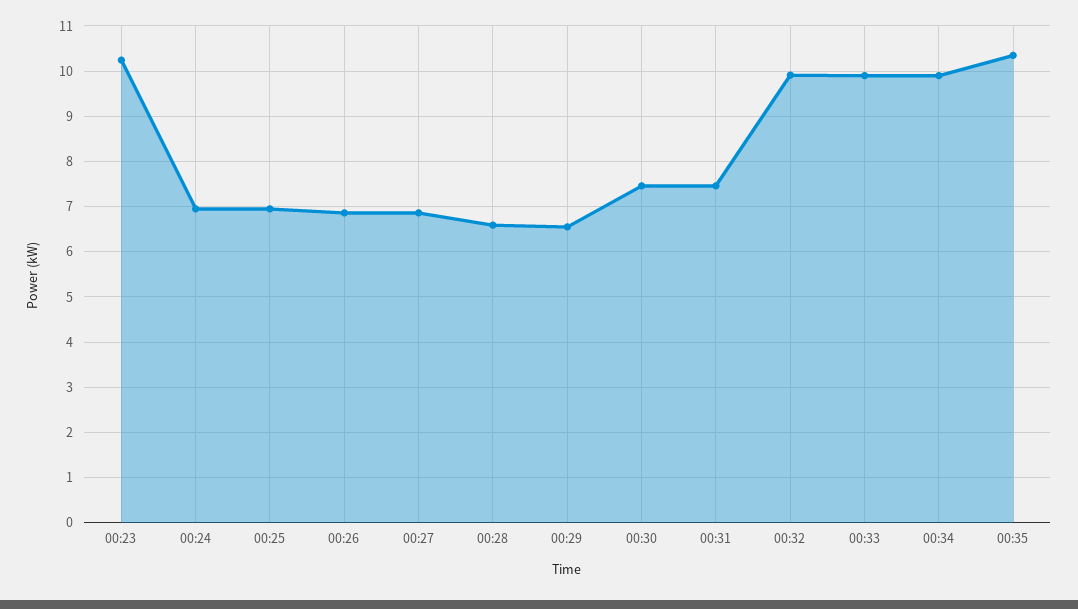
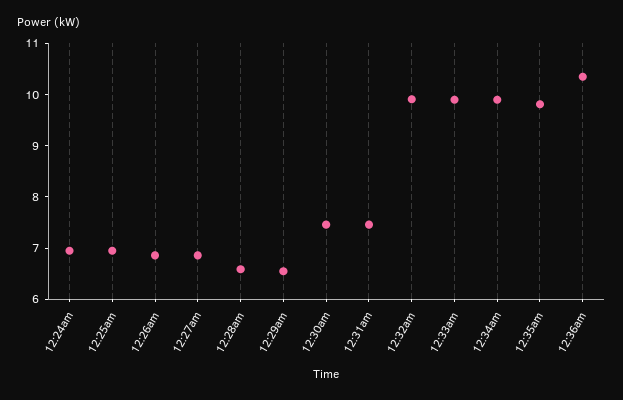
00:23: 10.2 -> none
00:35: 10.4 -> 9.8
12:36am: none -> 10.4

